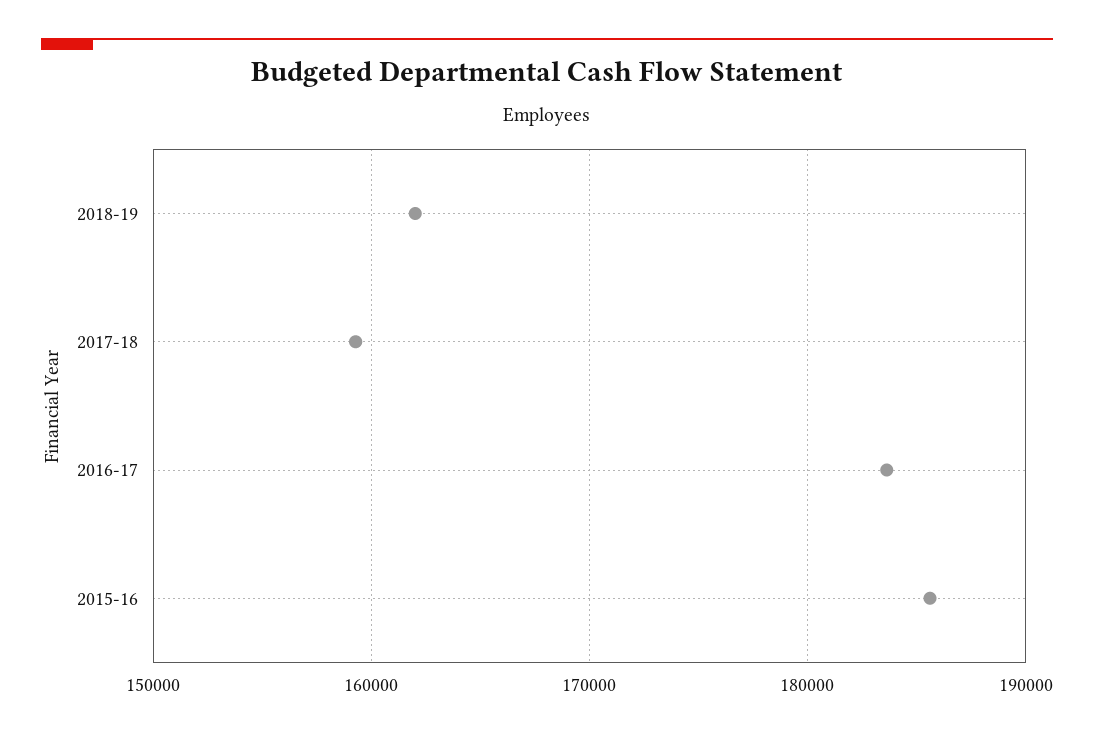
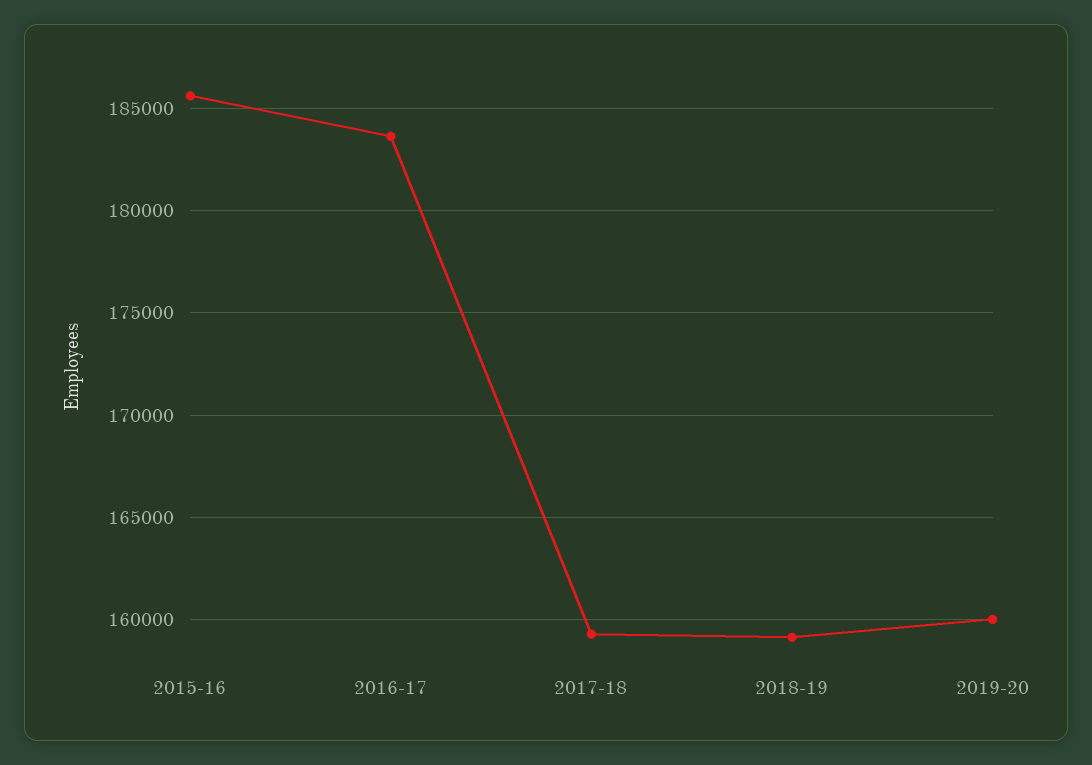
2018-19: 162000 -> 159000
2019-20: none -> 160000

